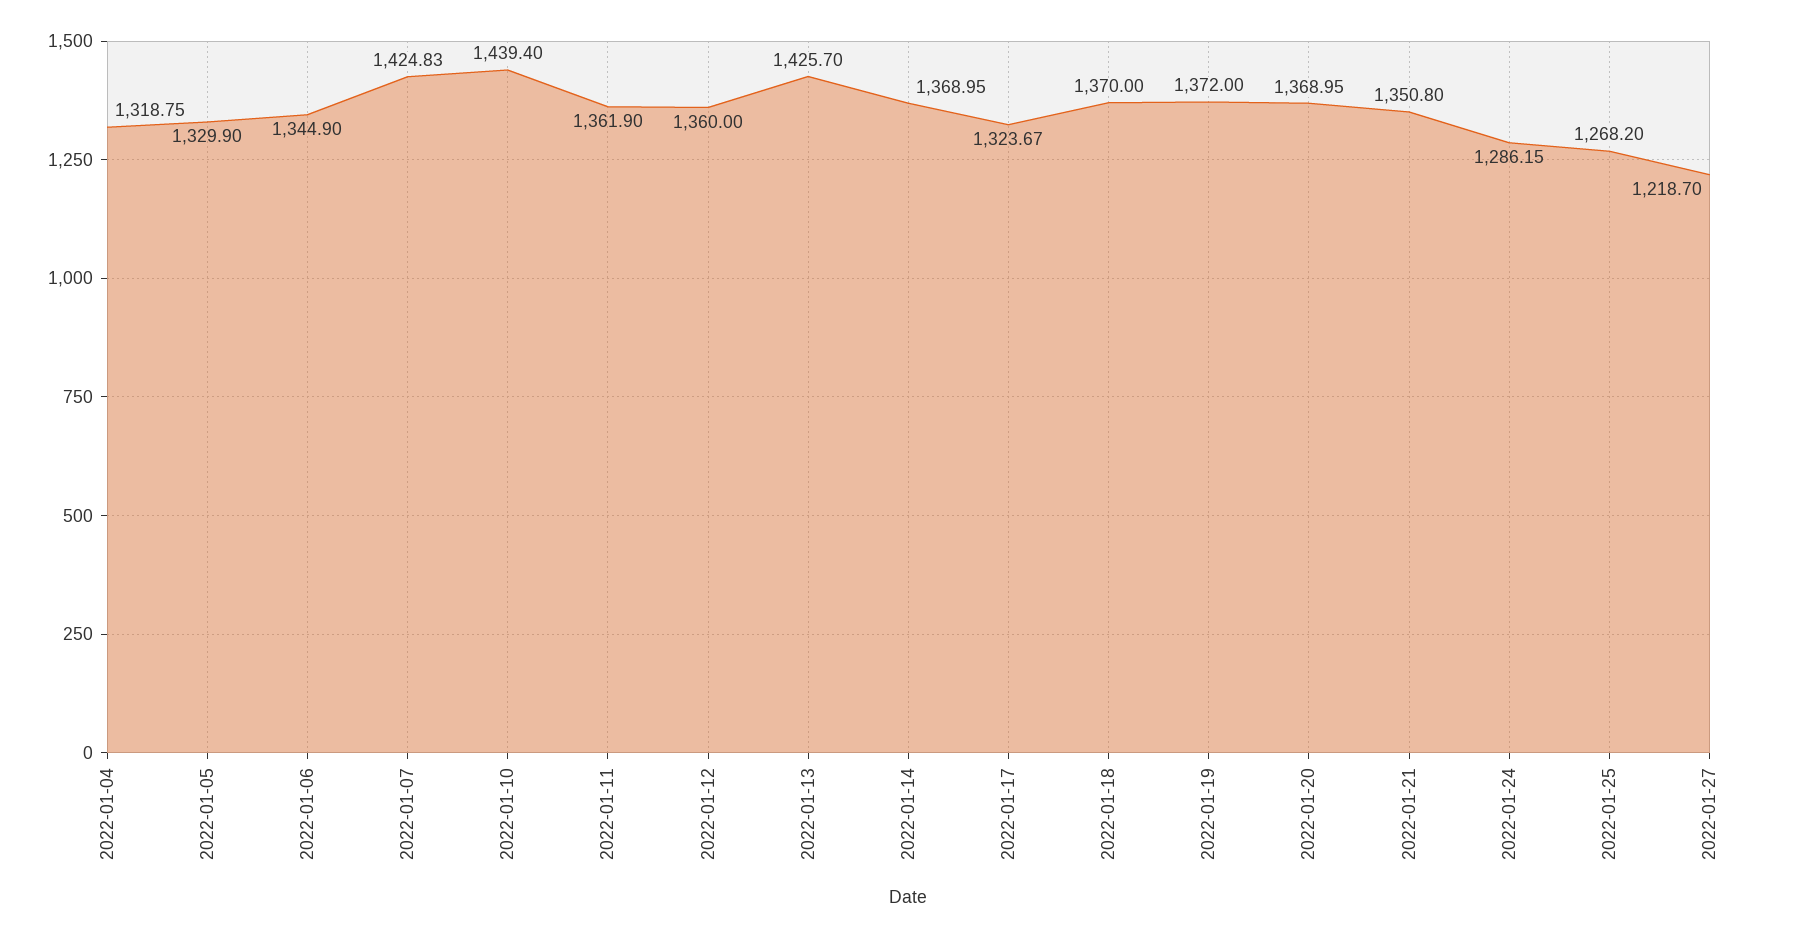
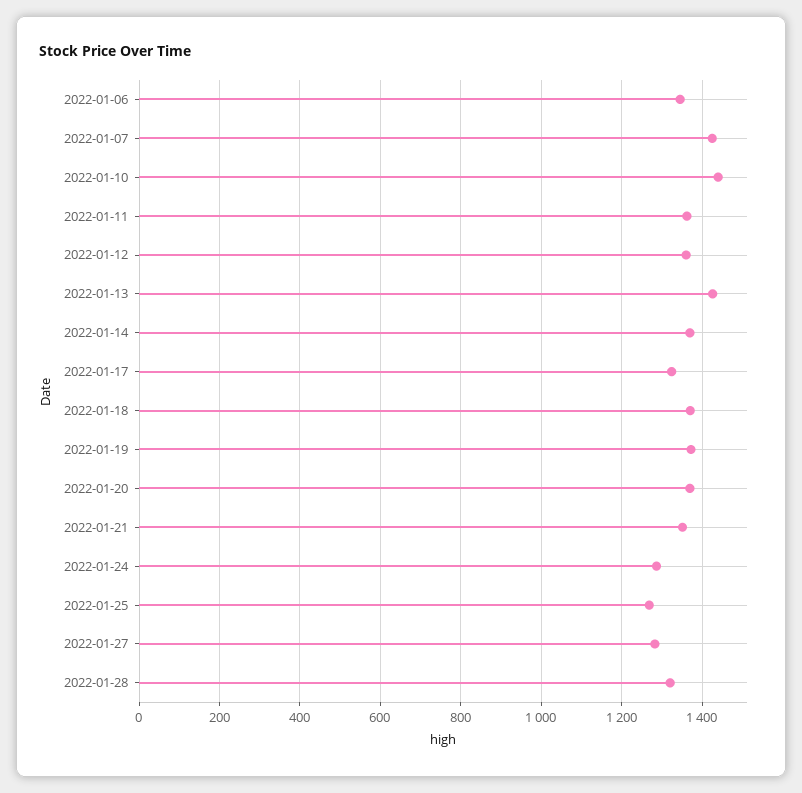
2022-01-04: 1318.75 -> none
2022-01-05: 1329.9 -> none
2022-01-27: 1218.7 -> 1280
2022-01-28: none -> 1320

